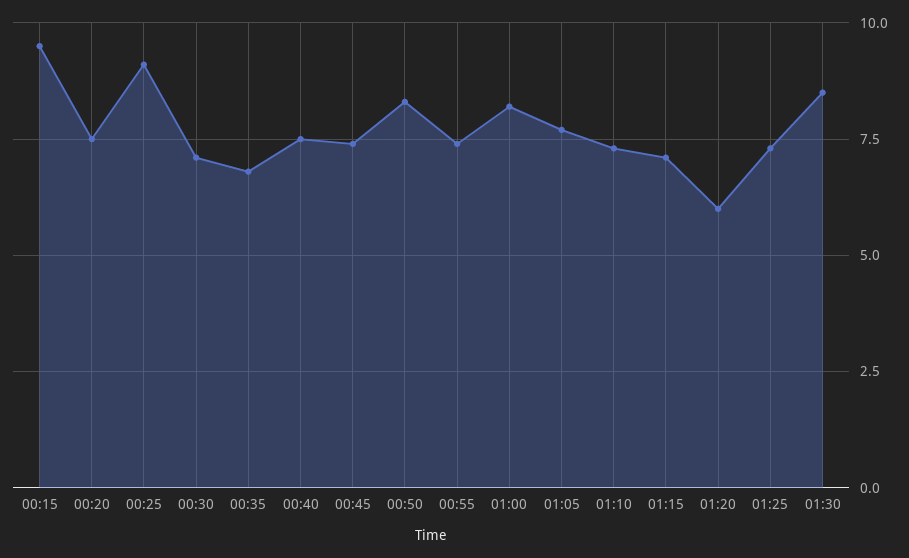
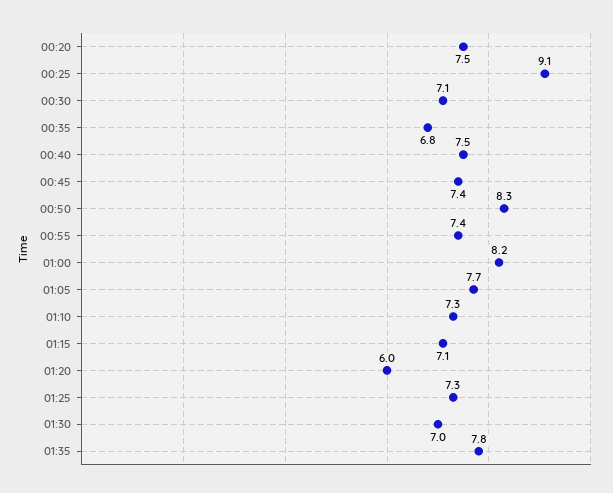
00:15: 9.5 -> none
01:30: 8.5 -> 7
01:35: none -> 7.8

